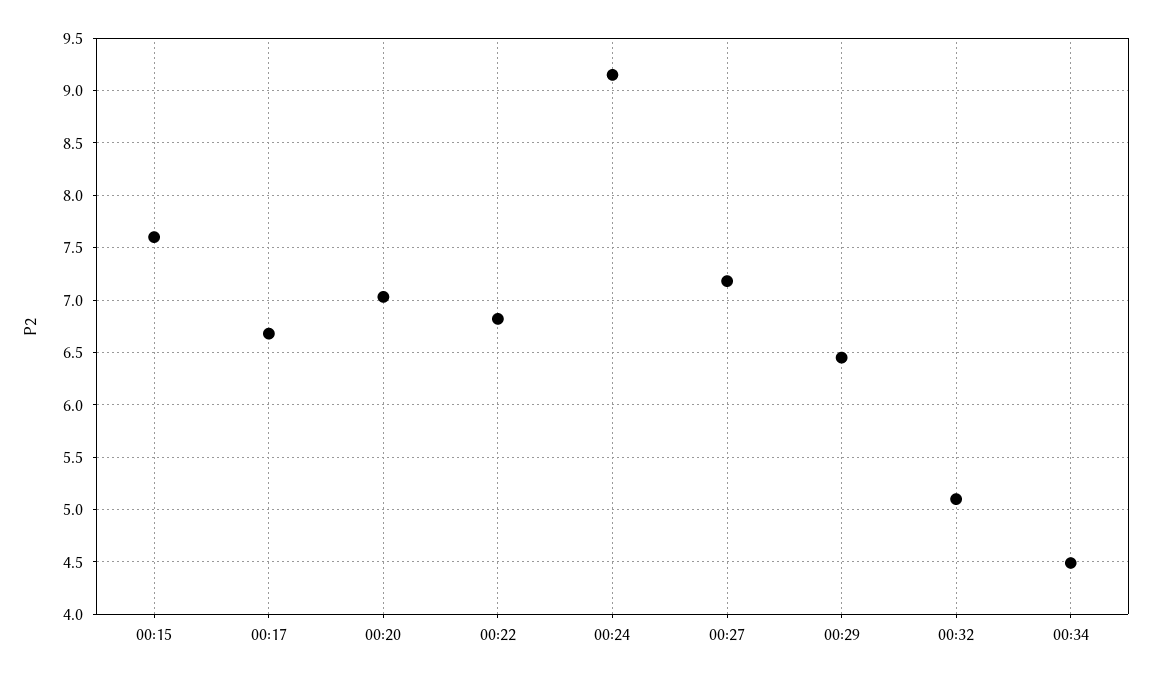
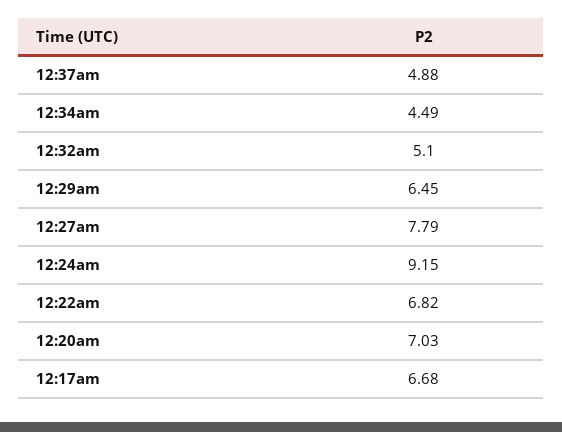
00:15: 7.6 -> none
00:27: 7.2 -> 7.79
12:37am: none -> 4.88

